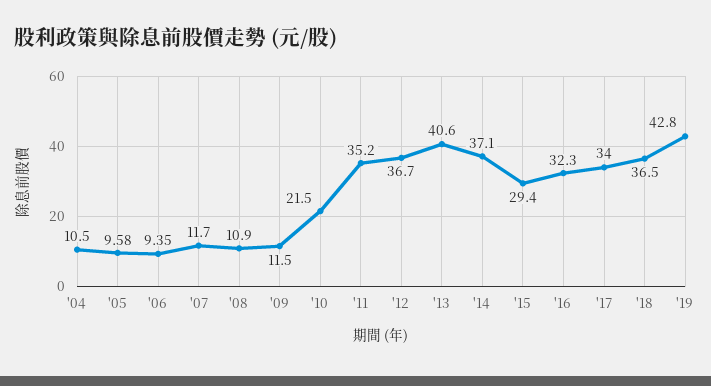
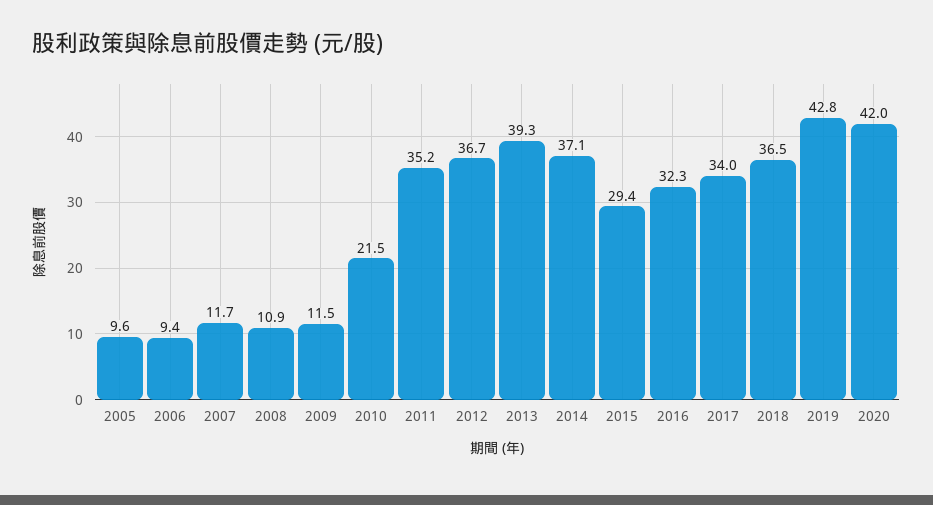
'04: 10.5 -> none
'13: 40.6 -> 39.3
2020: none -> 42

